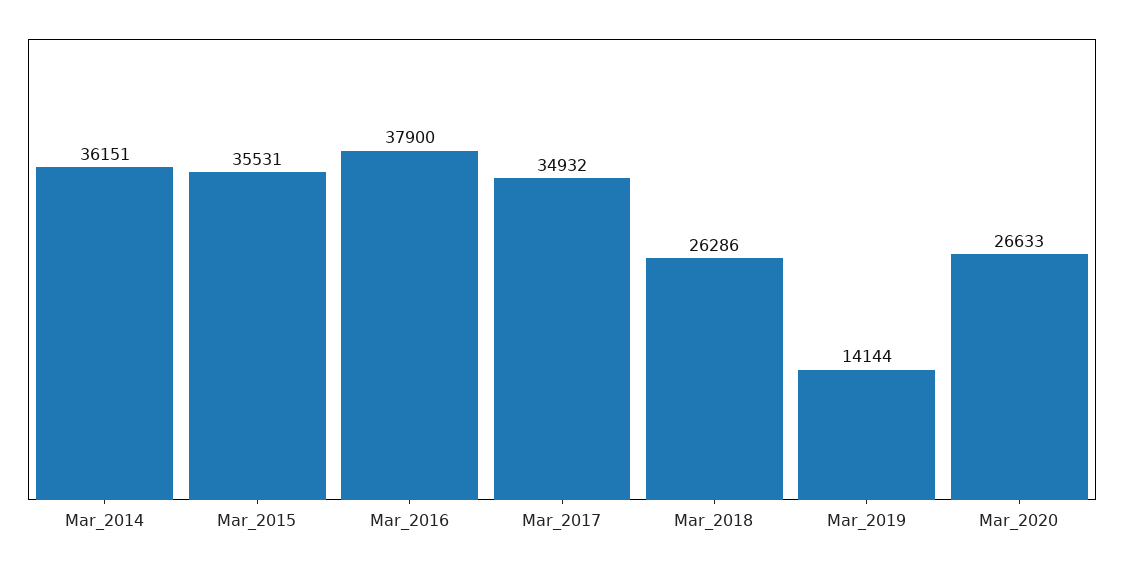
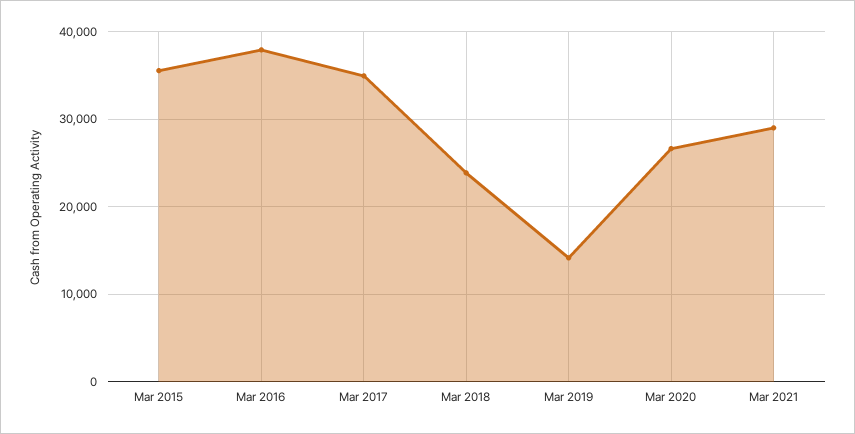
Mar_2014: 36151 -> none
Mar_2018: 26286 -> 24000
Mar 2021: none -> 29000

